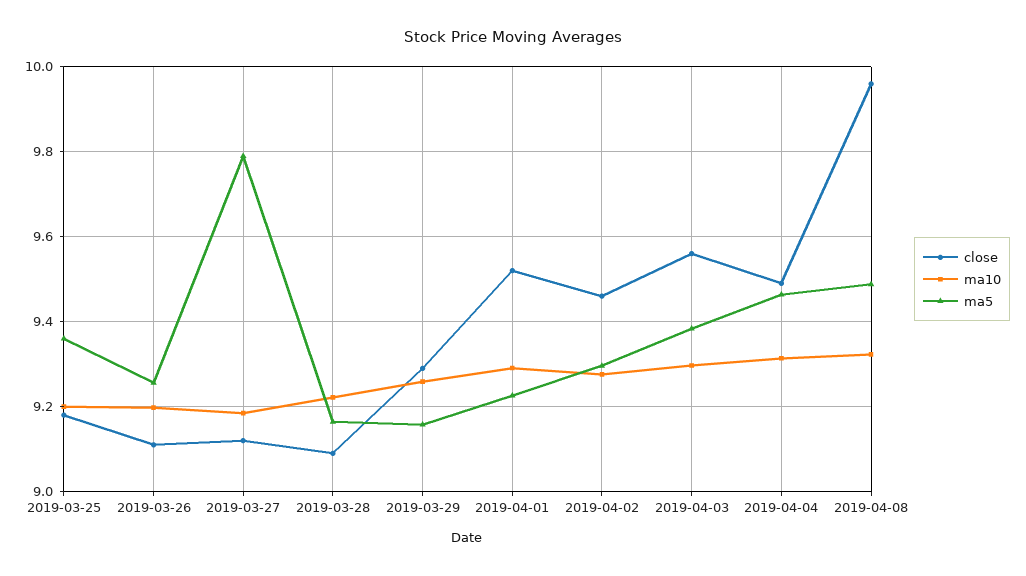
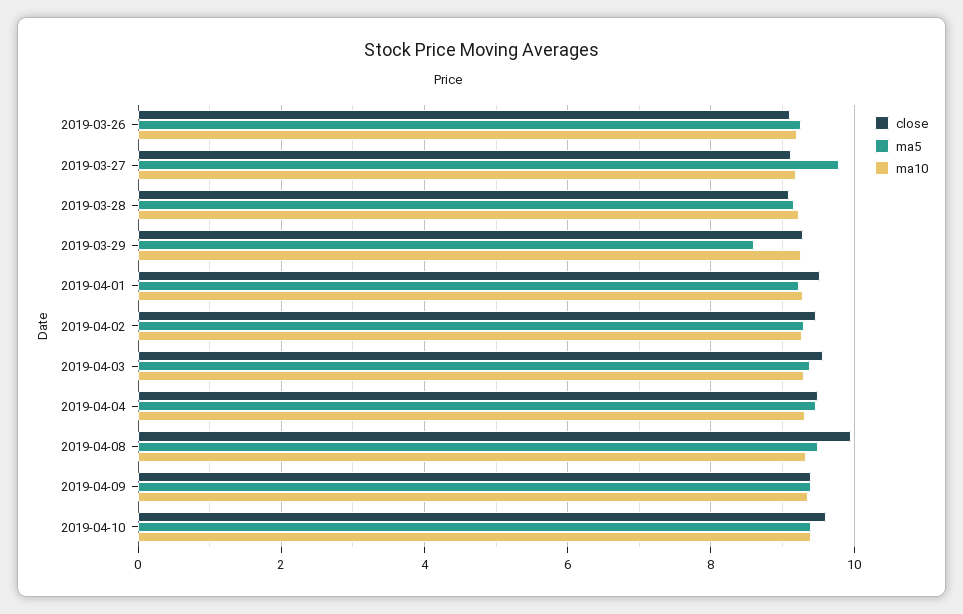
close, 2019-03-25: 9.18 -> none
ma10, 2019-03-25: 9.2 -> none
ma5, 2019-03-25: 9.36 -> none
ma5, 2019-03-29: 9.16 -> 8.6
close, 2019-04-09: none -> 9.4
ma5, 2019-04-09: none -> 9.4
ma10, 2019-04-09: none -> 9.4
close, 2019-04-10: none -> 9.6
ma5, 2019-04-10: none -> 9.4
ma10, 2019-04-10: none -> 9.4

